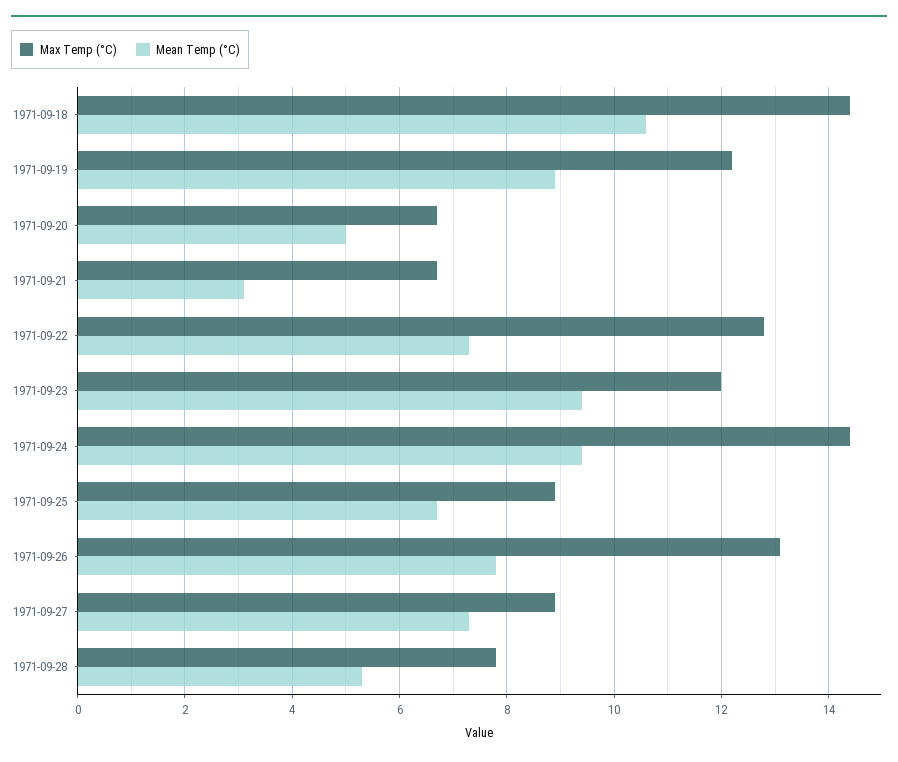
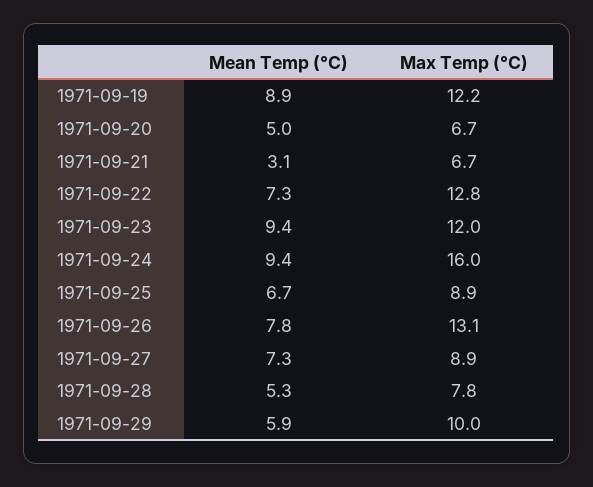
Max Temp (°C), 1971-09-18: 14.5 -> none
Mean Temp (°C), 1971-09-18: 10.5 -> none
Max Temp (°C), 1971-09-24: 14.5 -> 16
Mean Temp (°C), 1971-09-29: none -> 5.9
Max Temp (°C), 1971-09-29: none -> 10

